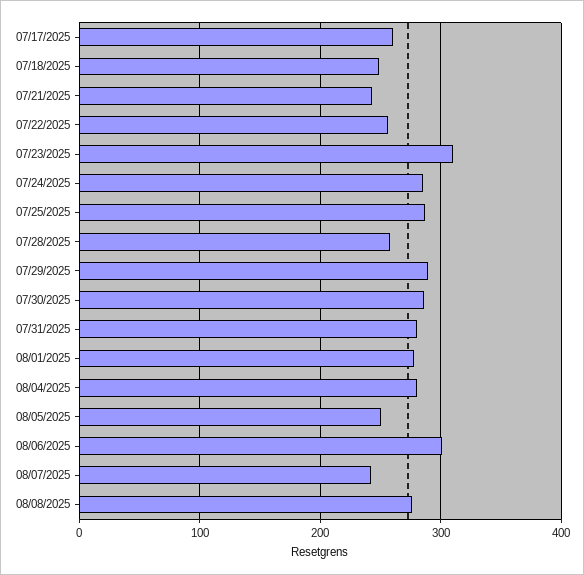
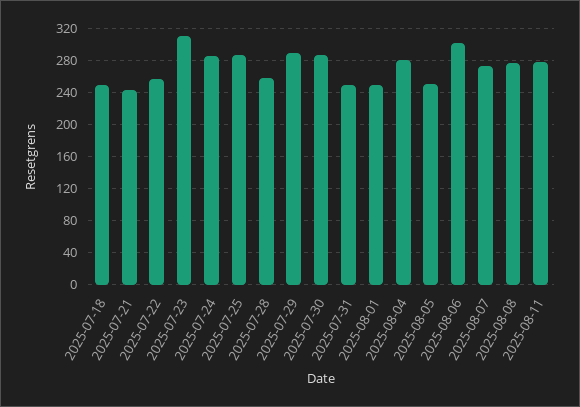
07/17/2025: 260 -> none
07/31/2025: 280 -> 250
08/01/2025: 280 -> 250
08/07/2025: 240 -> 270
2025-08-11: none -> 280

